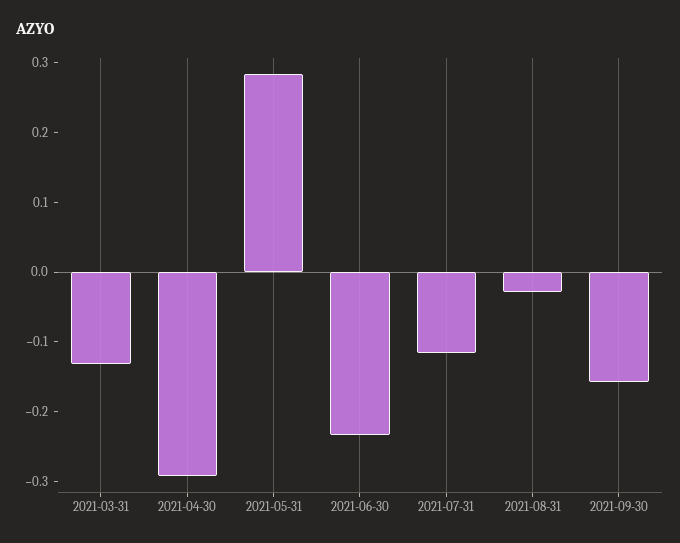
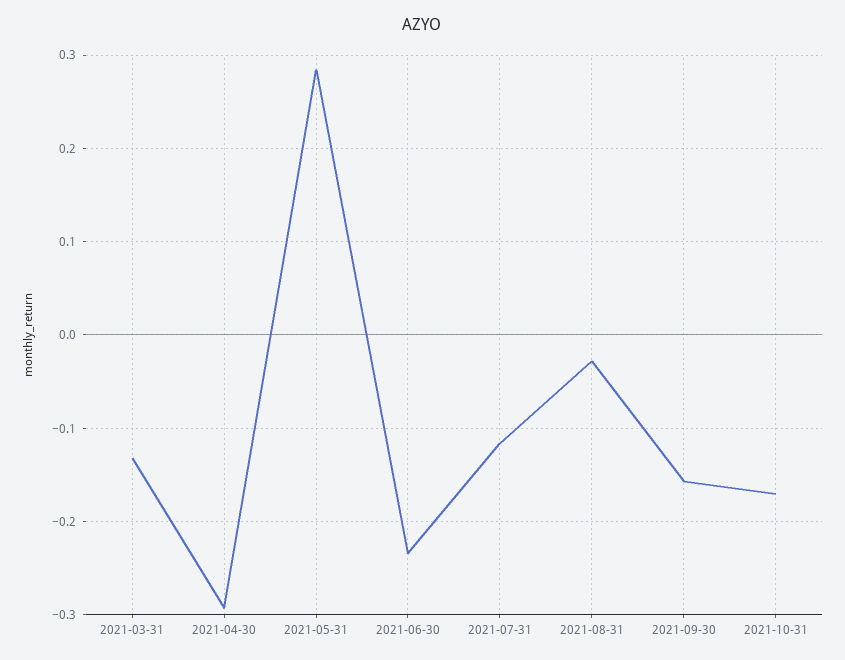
2021-10-31: none -> -0.17

